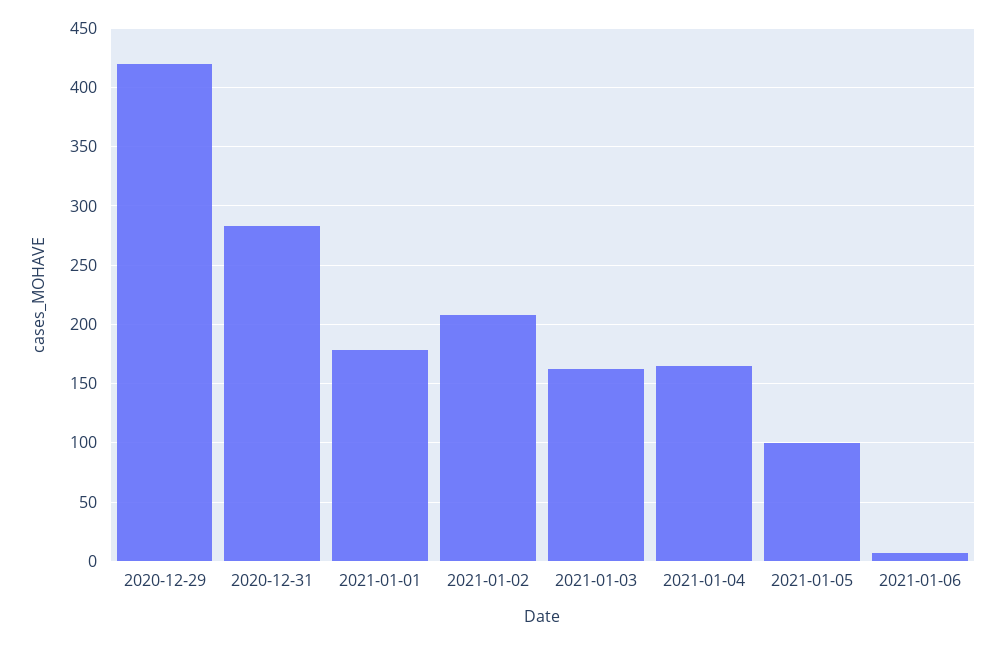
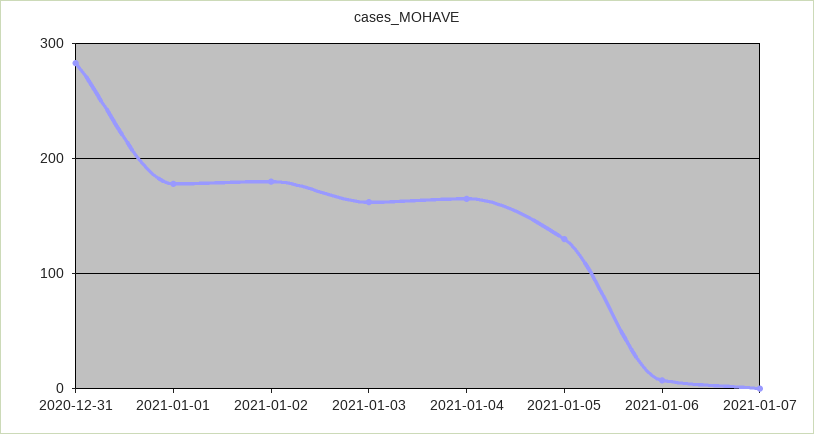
2020-12-29: 420 -> none
2021-01-02: 210 -> 180
2021-01-05: 100 -> 130
2021-01-07: none -> 0

